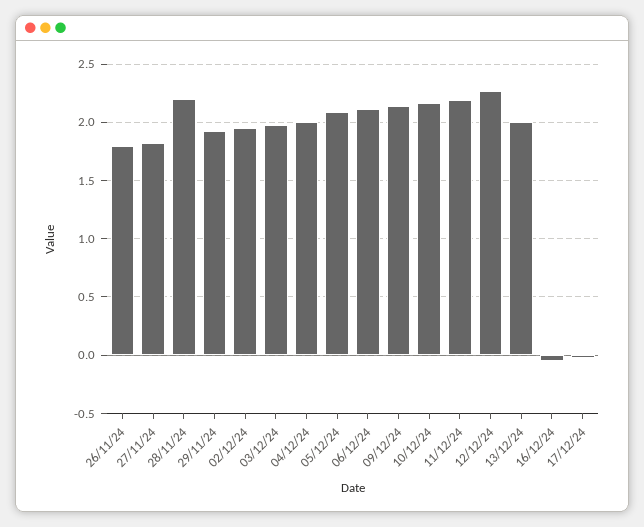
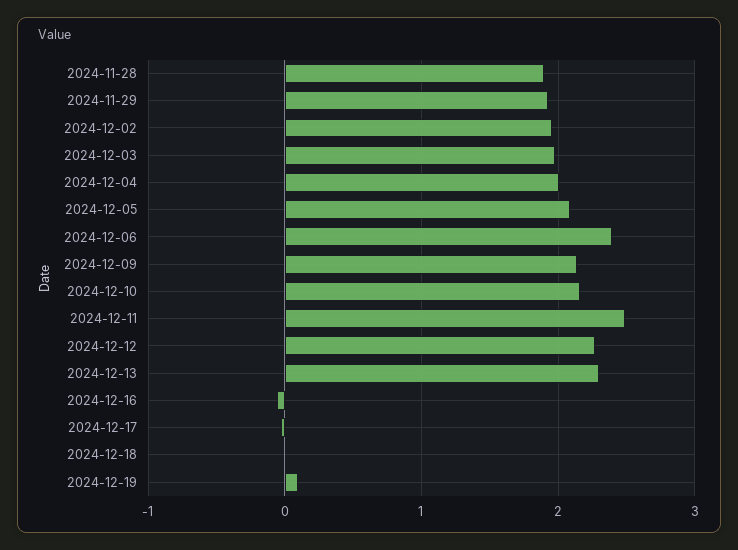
26/11/24: 1.8 -> none
27/11/24: 1.8 -> none
28/11/24: 2.2 -> 1.9
06/12/24: 2.1 -> 2.4
11/12/24: 2.2 -> 2.5
13/12/24: 2 -> 2.3
2024-12-18: none -> 0
2024-12-19: none -> 0.1

